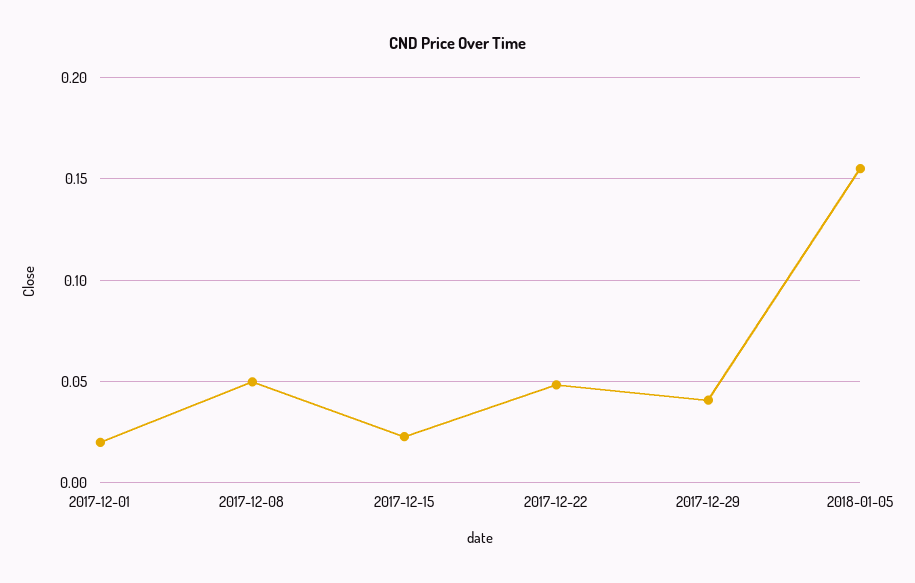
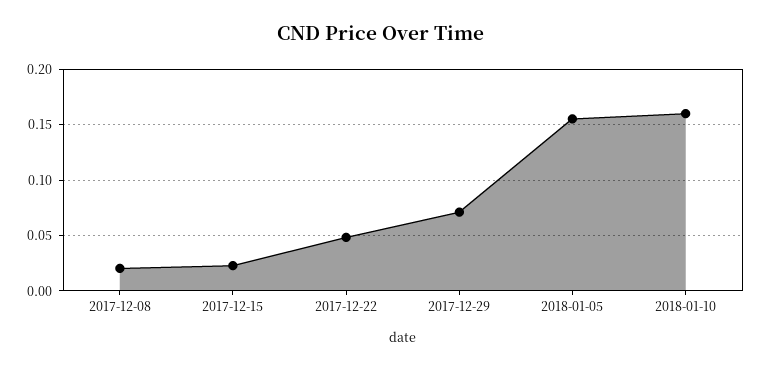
2017-12-01: 0.02 -> none
2017-12-08: 0.05 -> 0.02
2017-12-29: 0.04 -> 0.07
2018-01-10: none -> 0.16

